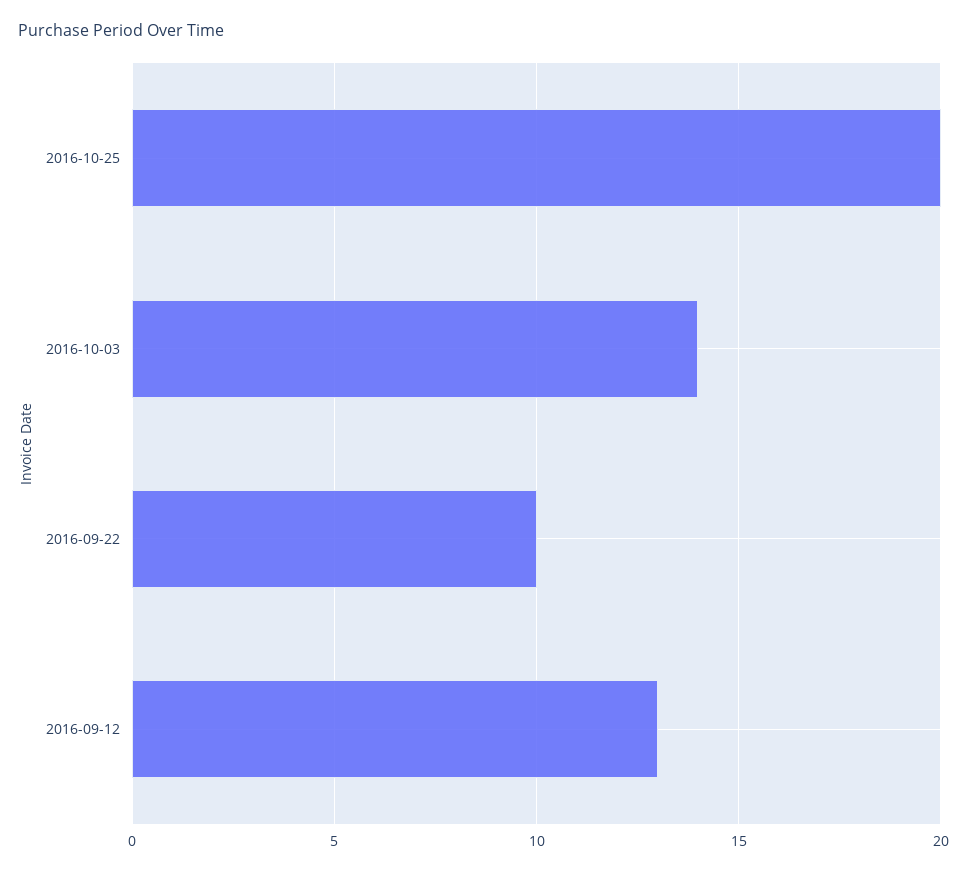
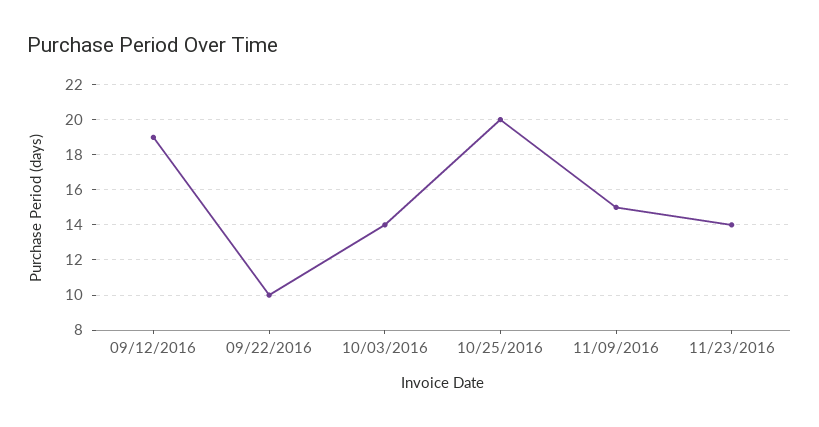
2016-09-12: 13 -> 19
11/09/2016: none -> 15
11/23/2016: none -> 14

